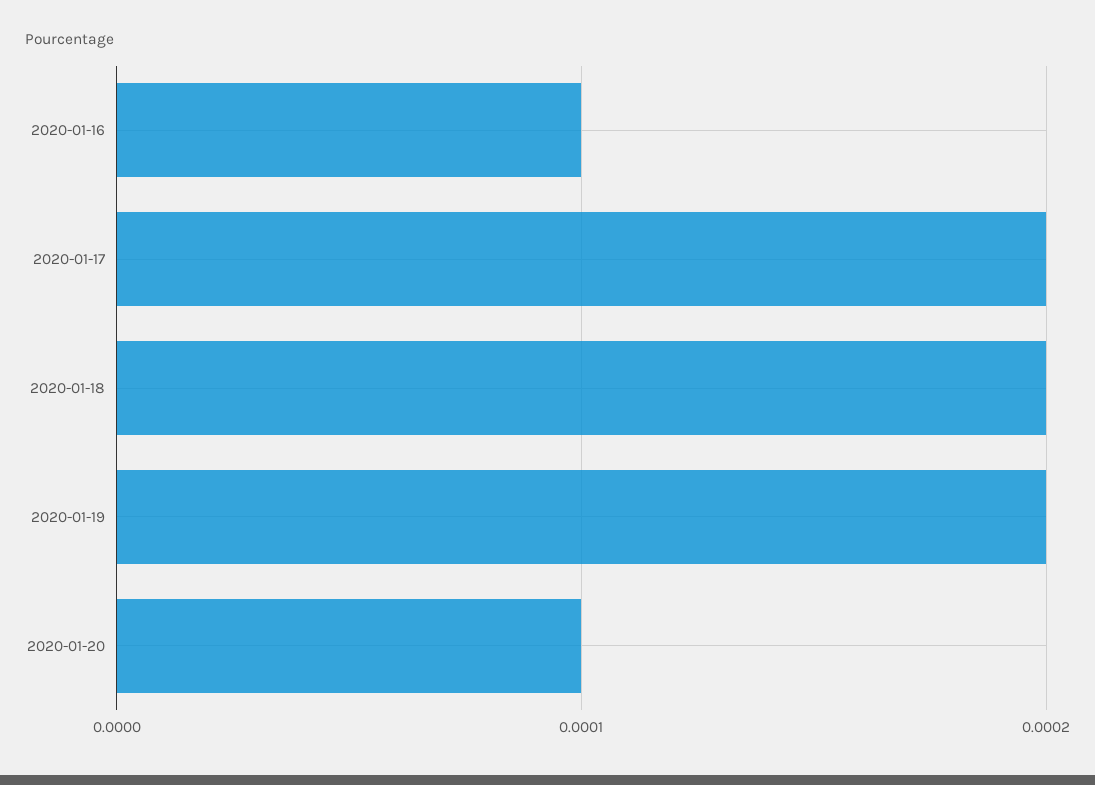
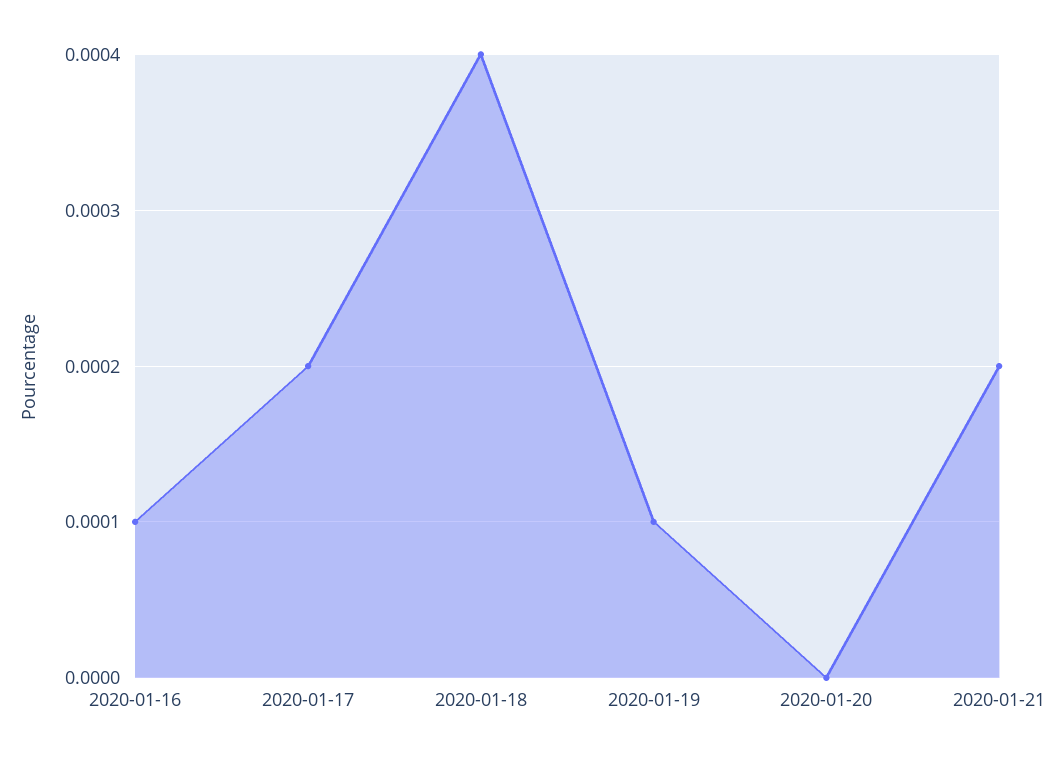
2020-01-18: 0.0002 -> 0.0004
2020-01-19: 0.0002 -> 0.0001
2020-01-20: 0.0001 -> 0
2020-01-21: none -> 0.0002

